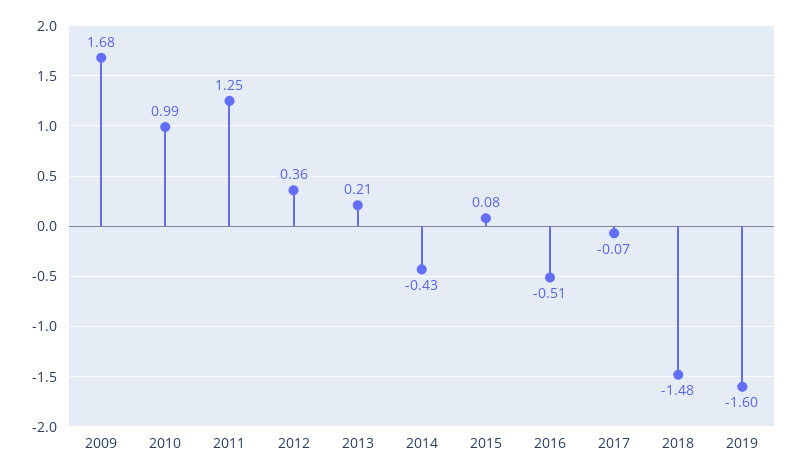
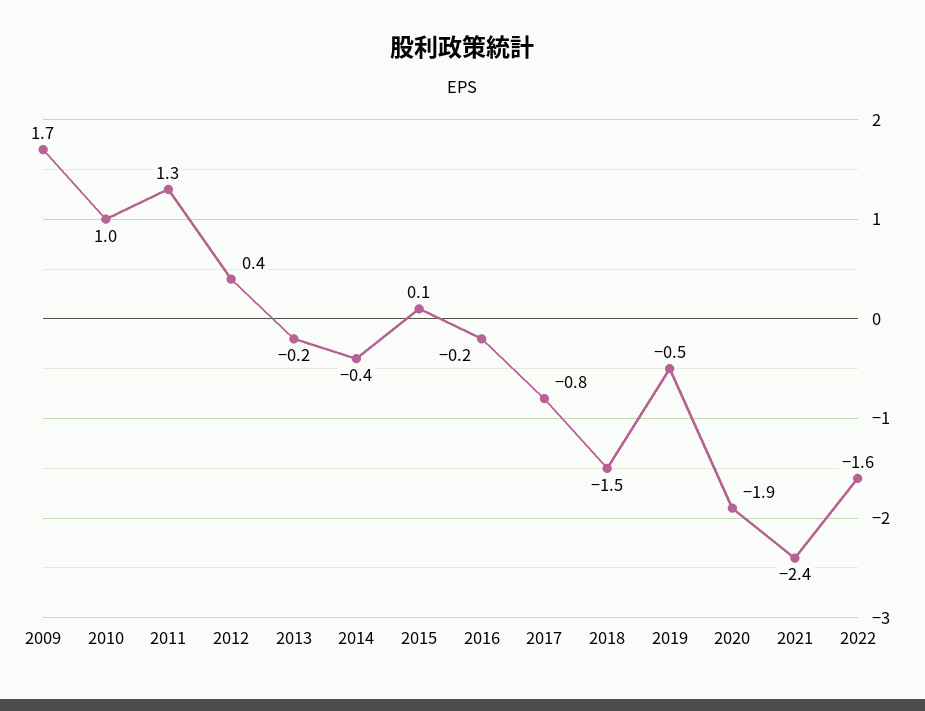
2013: 0.21 -> -0.2
2016: -0.51 -> -0.2
2017: -0.07 -> -0.8
2019: -1.6 -> -0.5
2020: none -> -1.9
2021: none -> -2.4
2022: none -> -1.6

